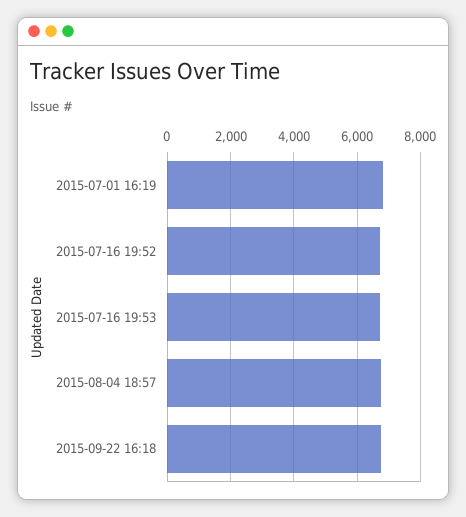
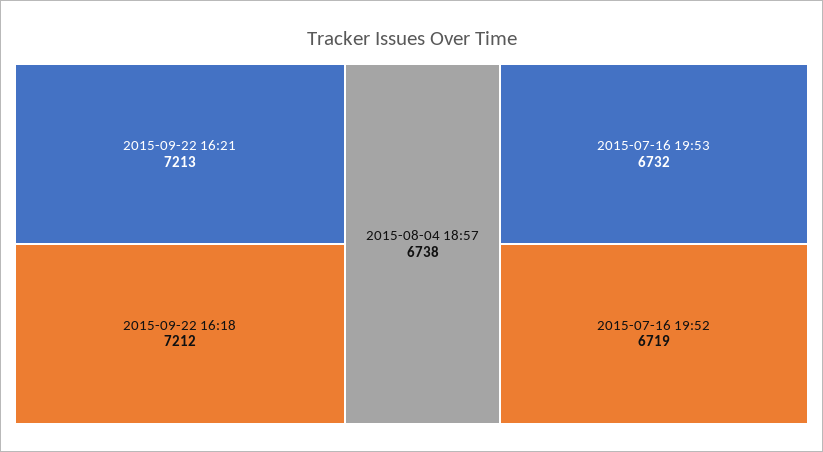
2015-07-01 16:19: 6800 -> none
2015-09-22 16:18: 6800 -> 7212
2015-09-22 16:21: none -> 7213

